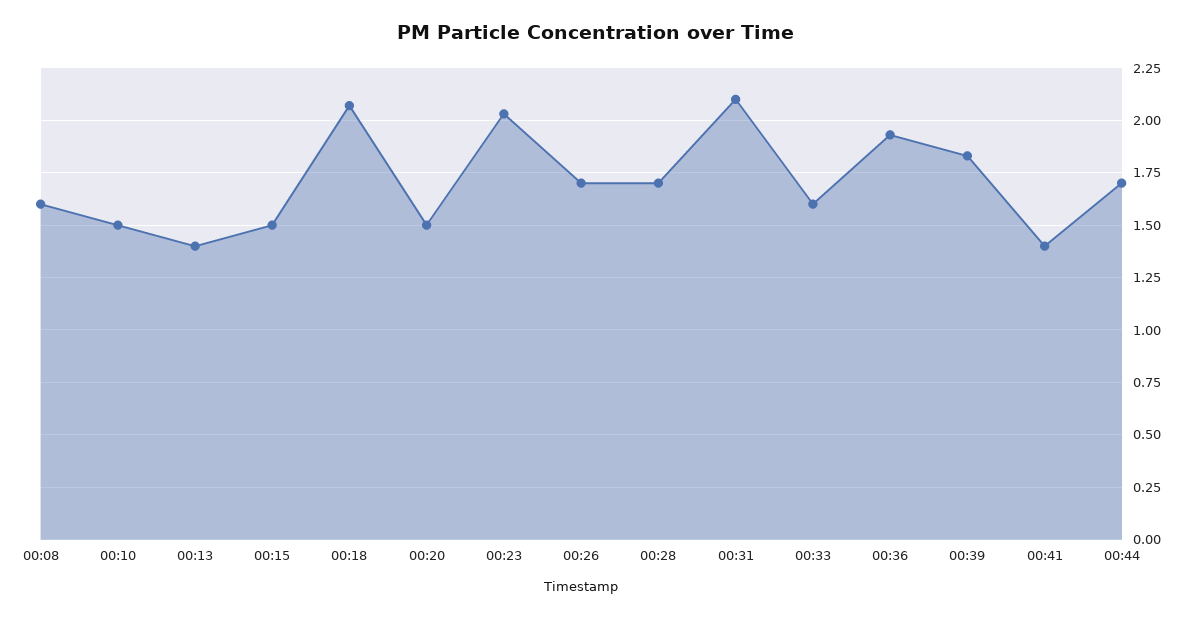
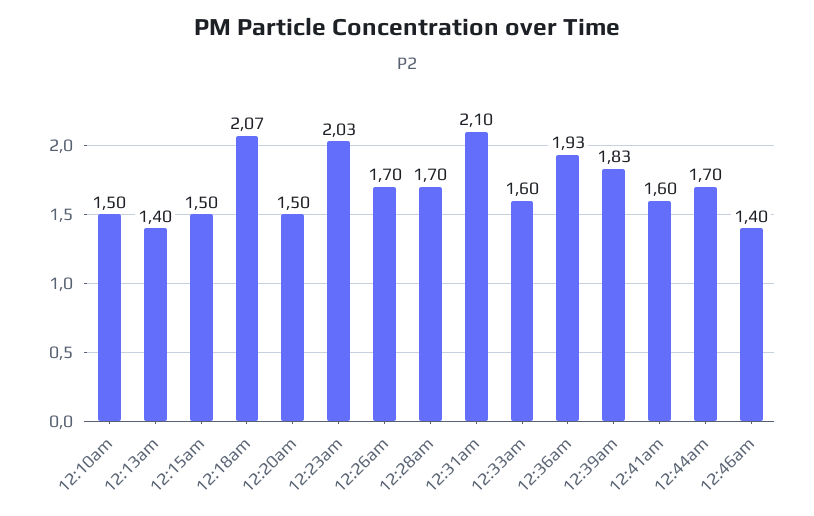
00:08: 1.6 -> none
00:41: 1.4 -> 1.6
12:46am: none -> 1.4

